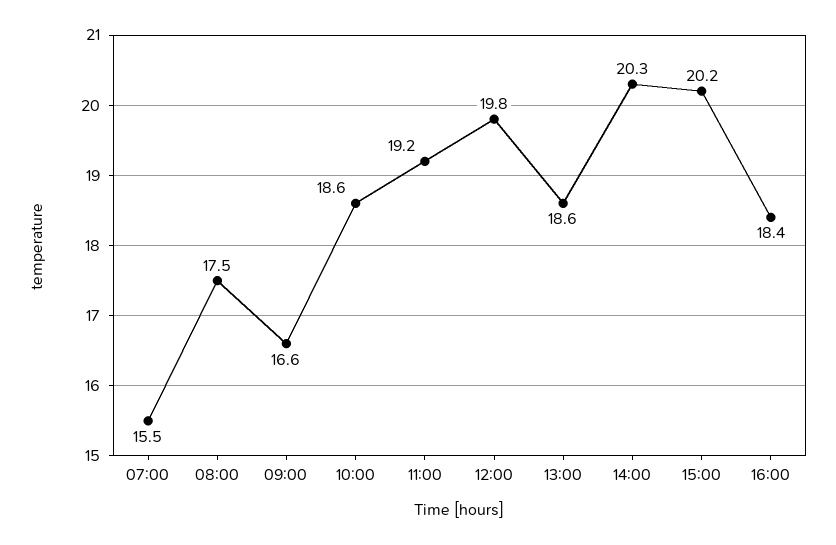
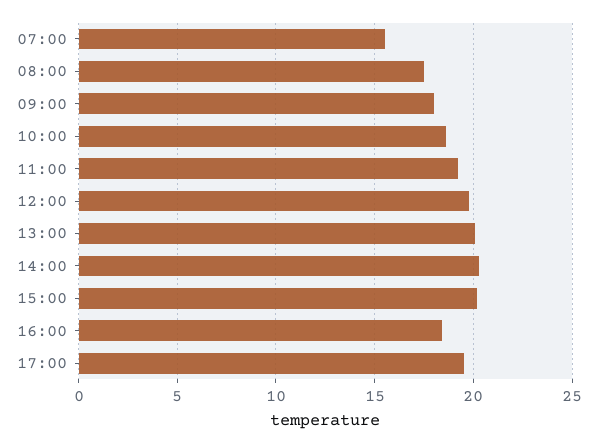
09:00: 16.6 -> 18
13:00: 18.6 -> 20
17:00: none -> 19.5

